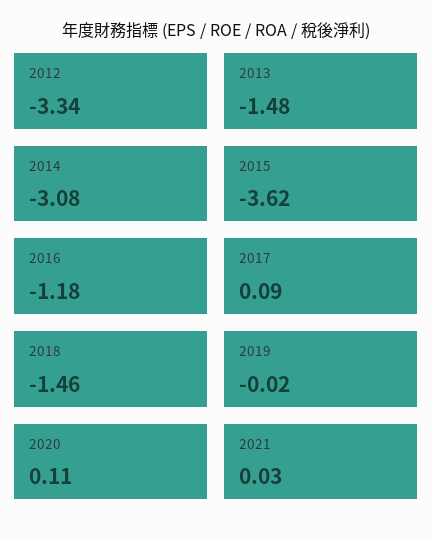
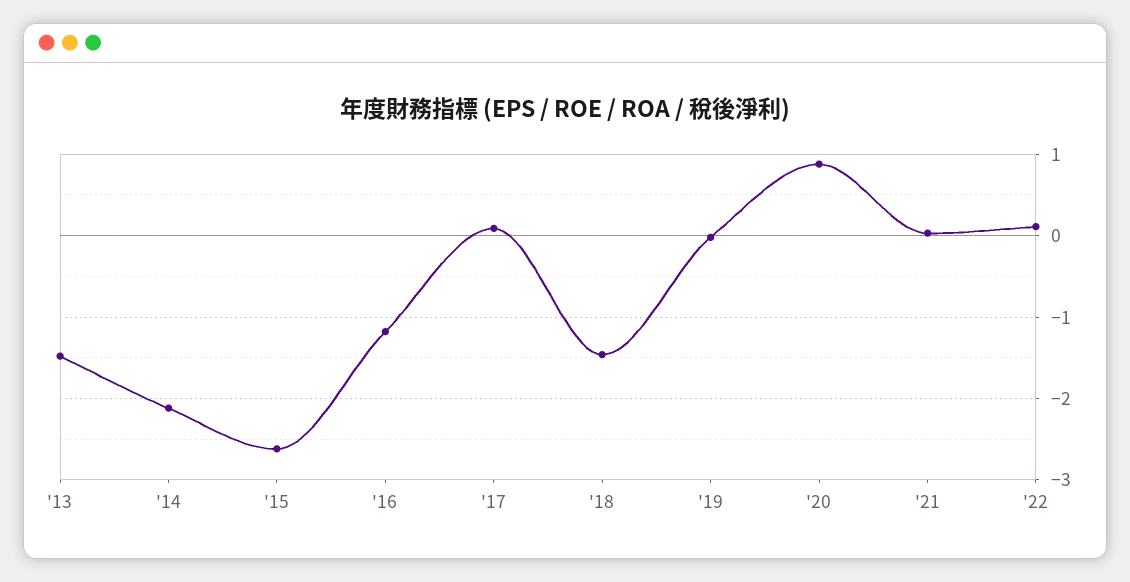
2012: -3.34 -> none
2014: -3.08 -> -2.1
2015: -3.62 -> -2.6
2020: 0.11 -> 0.9
'22: none -> 0.1

